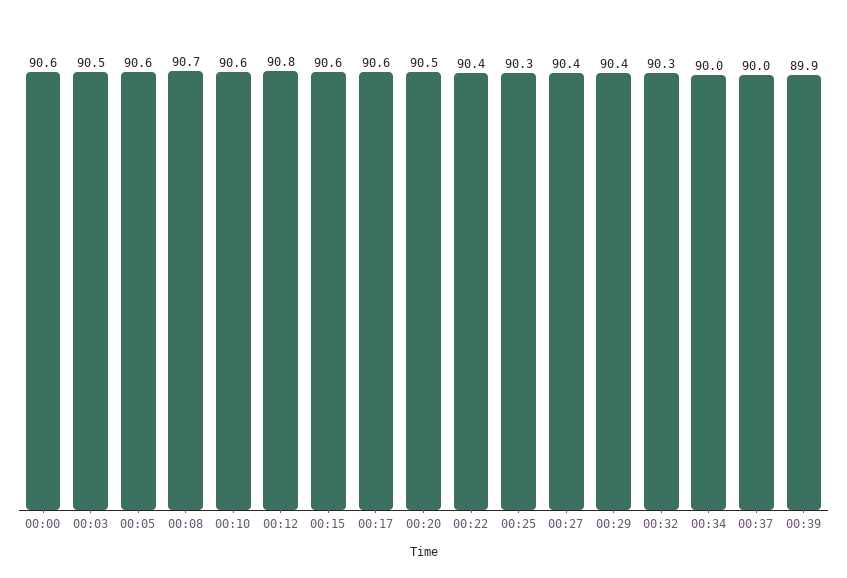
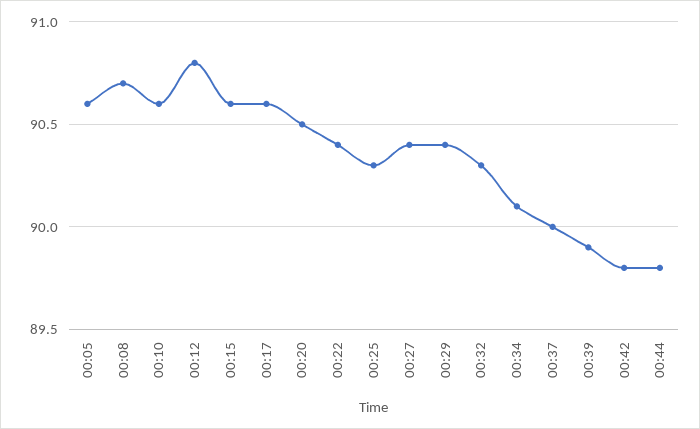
00:00: 90.6 -> none
00:03: 90.5 -> none
00:34: 90 -> 90.1
00:42: none -> 89.8
00:44: none -> 89.8

